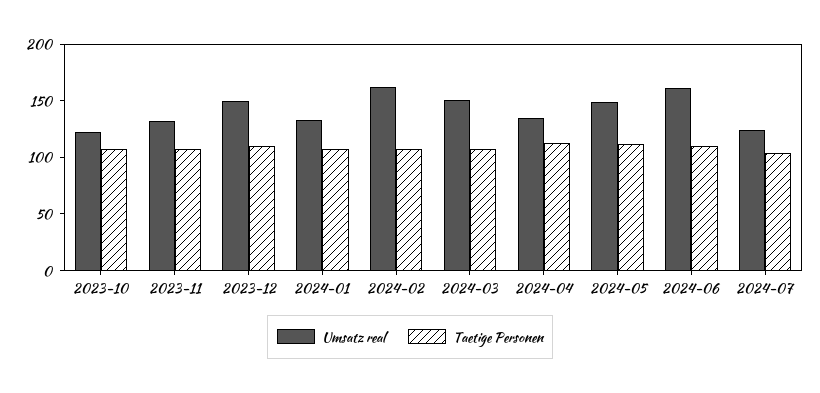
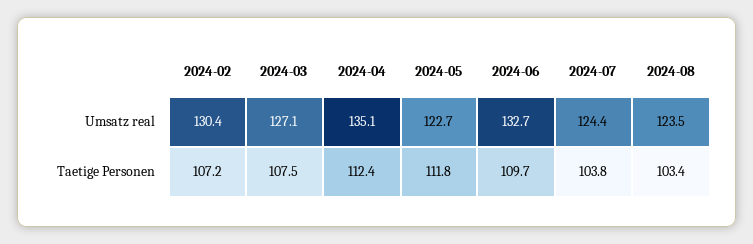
Umsatz real, 2023-10: 120 -> none
Taetige Personen, 2023-10: 110 -> none
Umsatz real, 2023-11: 130 -> none
Taetige Personen, 2023-11: 110 -> none
Umsatz real, 2023-12: 150 -> none
Taetige Personen, 2023-12: 110 -> none
Umsatz real, 2024-01: 130 -> none
Taetige Personen, 2024-01: 110 -> none
Umsatz real, 2024-02: 160 -> 130.4
Umsatz real, 2024-03: 150 -> 127.1
Umsatz real, 2024-05: 150 -> 122.7
Umsatz real, 2024-06: 160 -> 132.7
Umsatz real, 2024-08: none -> 123.5
Taetige Personen, 2024-08: none -> 103.4

